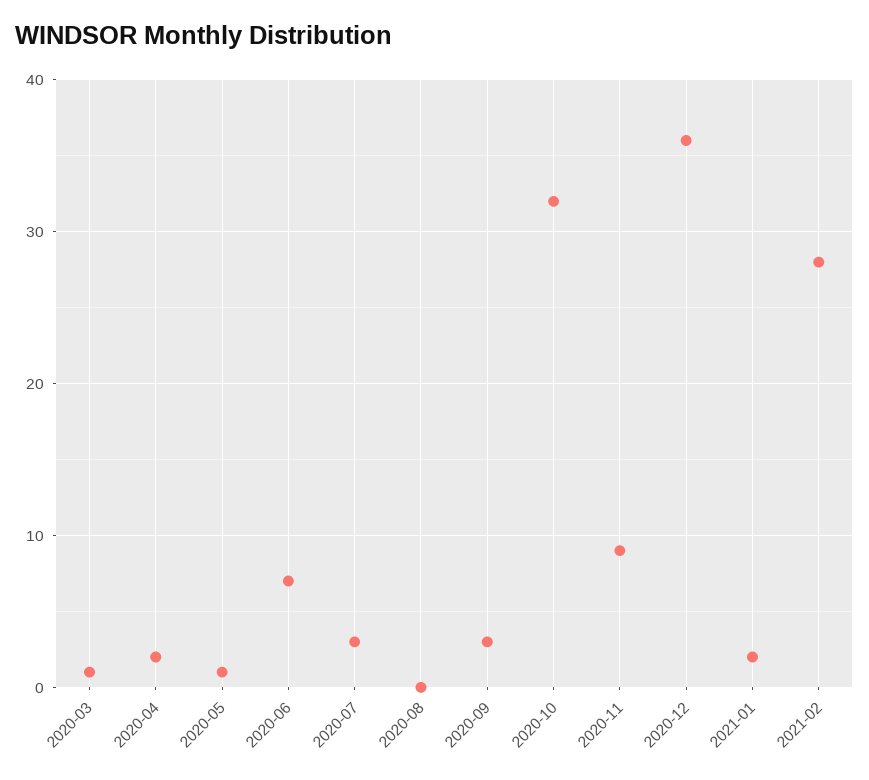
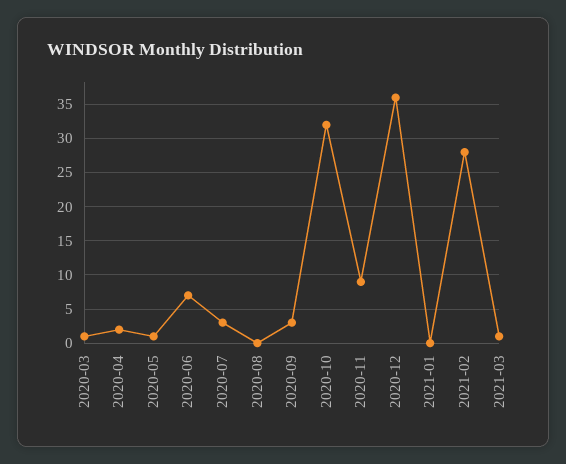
2021-01: 2 -> 0
2021-03: none -> 1

